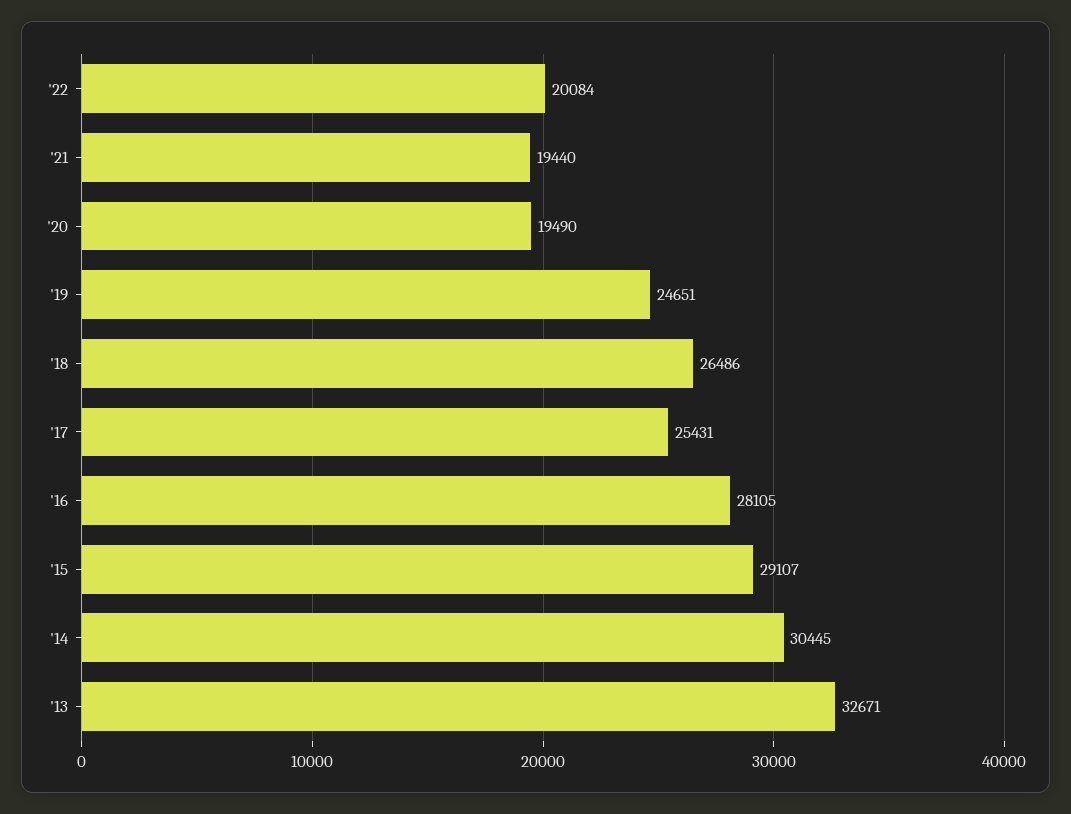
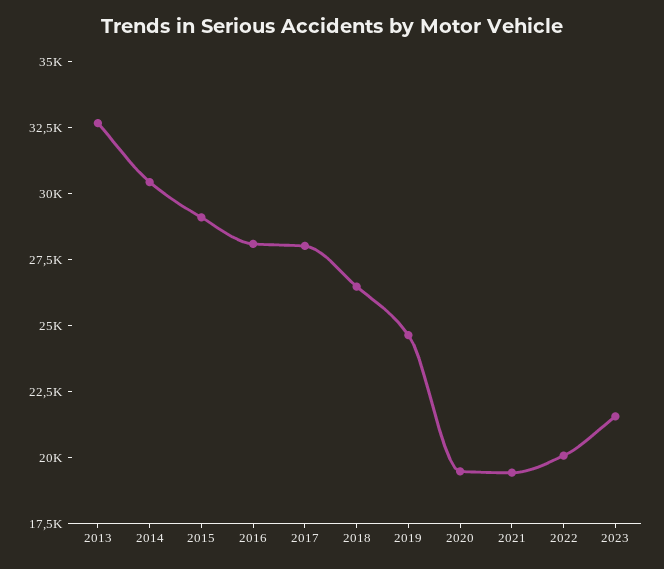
'17: 25431 -> 28000
2023: none -> 21500

